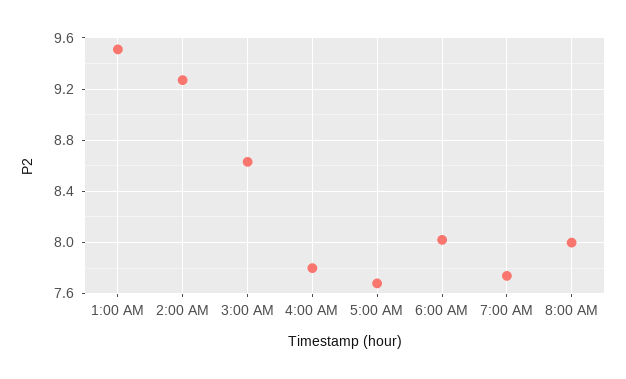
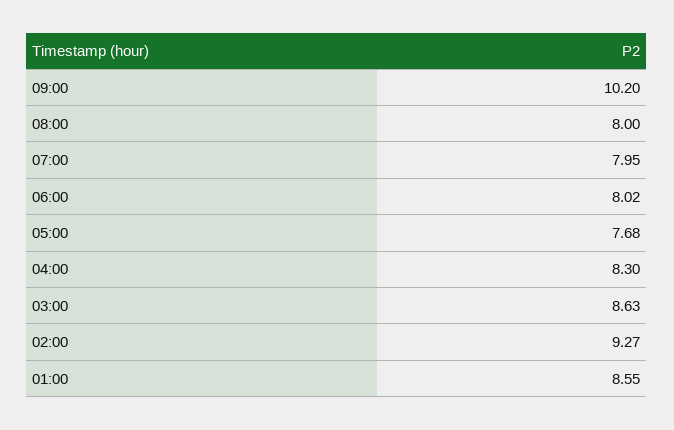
1:00 AM: 9.5 -> 8.55
4:00 AM: 7.8 -> 8.3
7:00 AM: 7.75 -> 7.95
09:00: none -> 10.2

